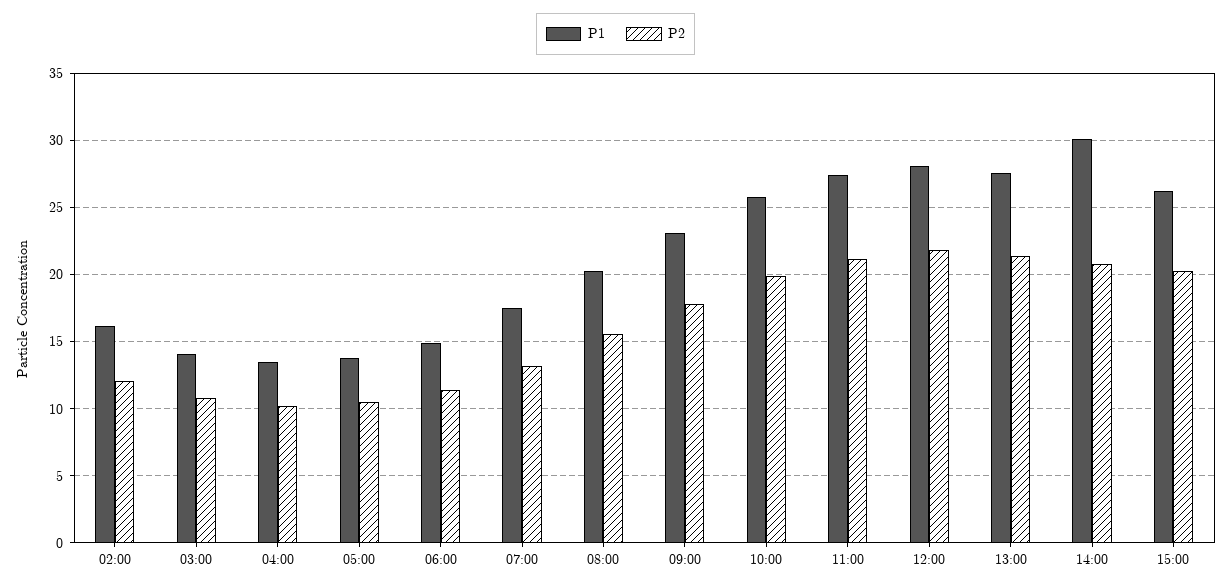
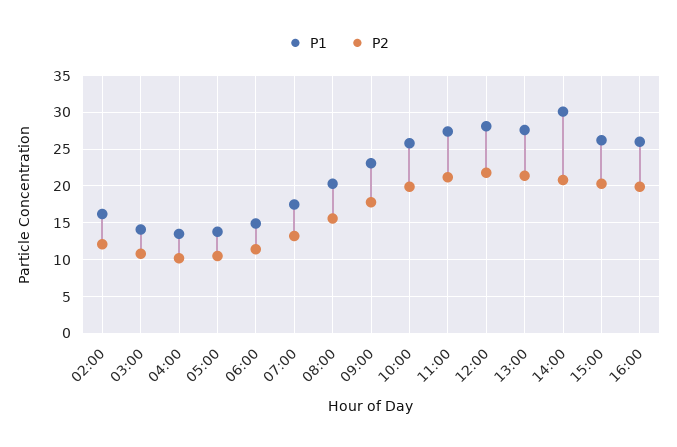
P1, 16:00: none -> 26
P2, 16:00: none -> 20

